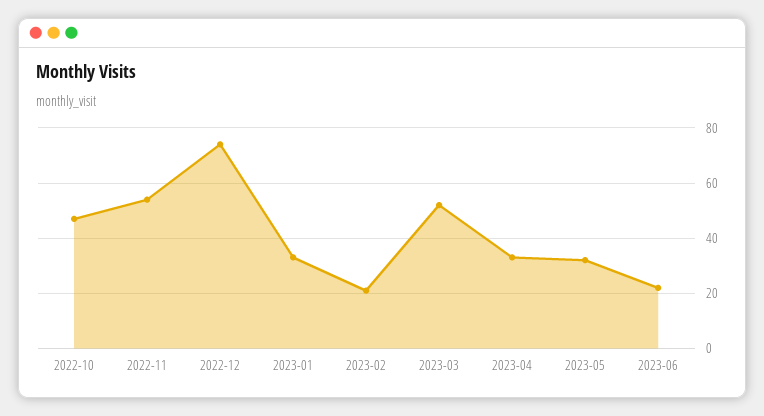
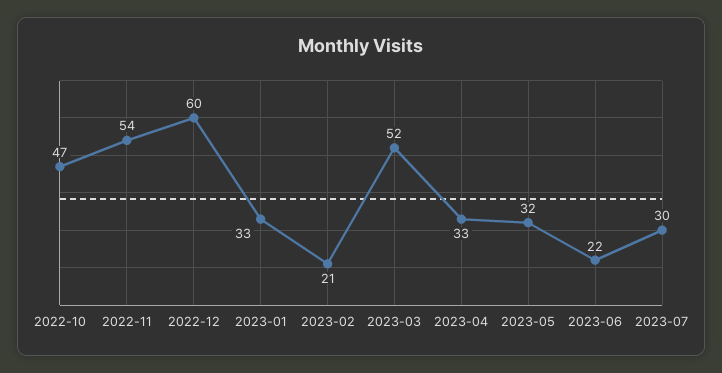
2022-12: 75 -> 60
2023-07: none -> 30

